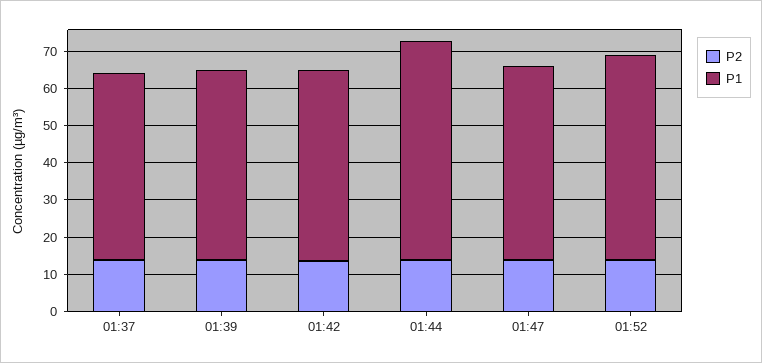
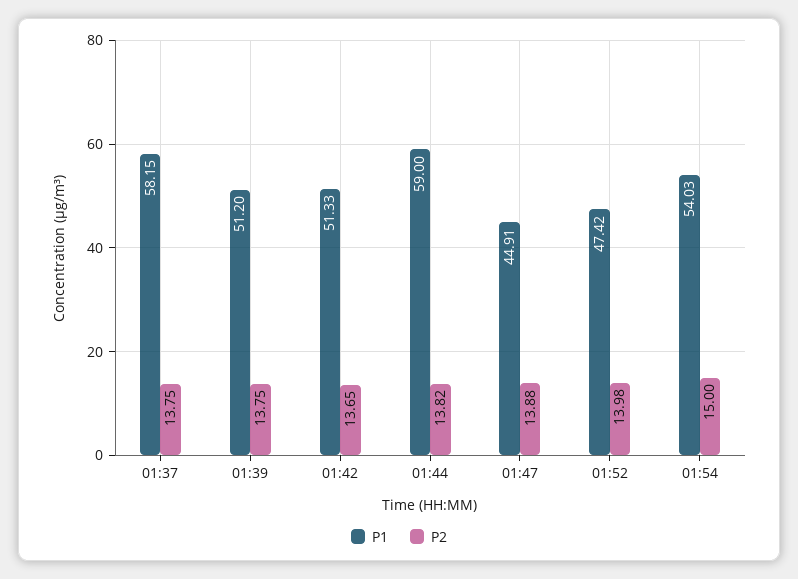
P1, 01:37: 50 -> 58.15
P1, 01:47: 52.5 -> 44.91
P1, 01:52: 55 -> 47.42
P1, 01:54: none -> 54.03
P2, 01:54: none -> 15

